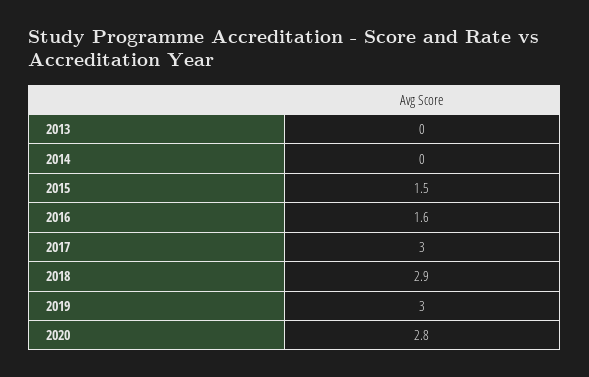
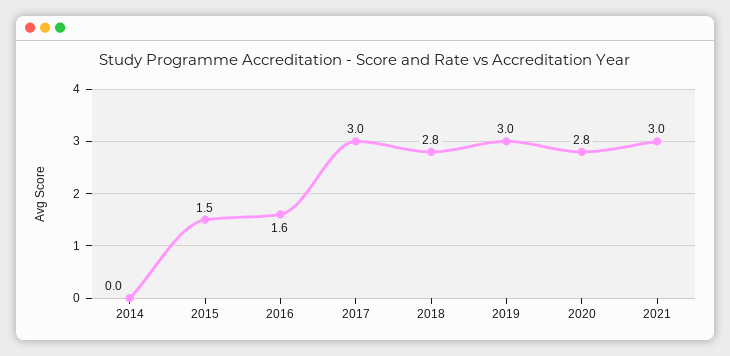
2013: 0 -> none
2018: 2.9 -> 2.8
2021: none -> 3

